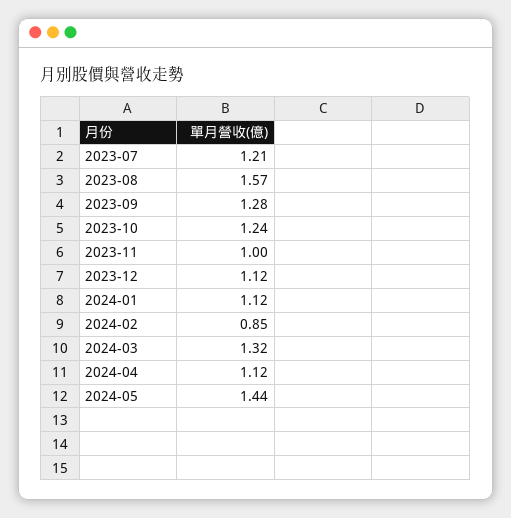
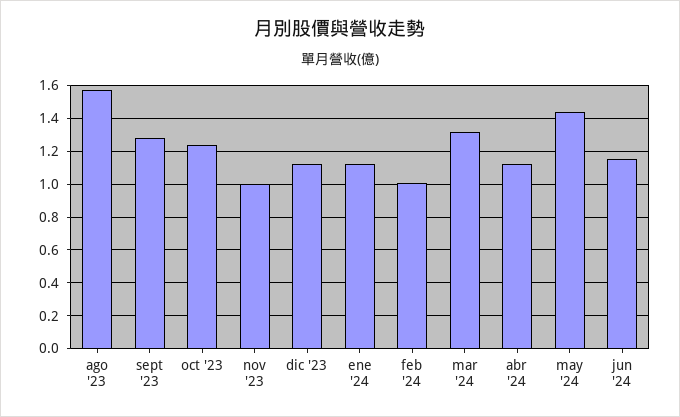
2023-07: 1.21 -> none
2024-02: 0.85 -> 1
jun '24: none -> 1.15

